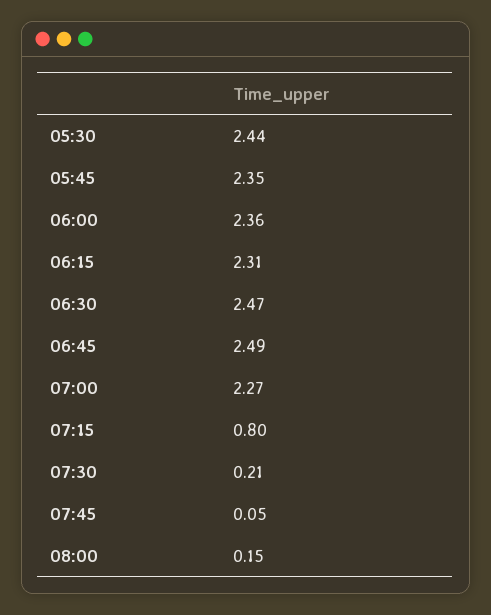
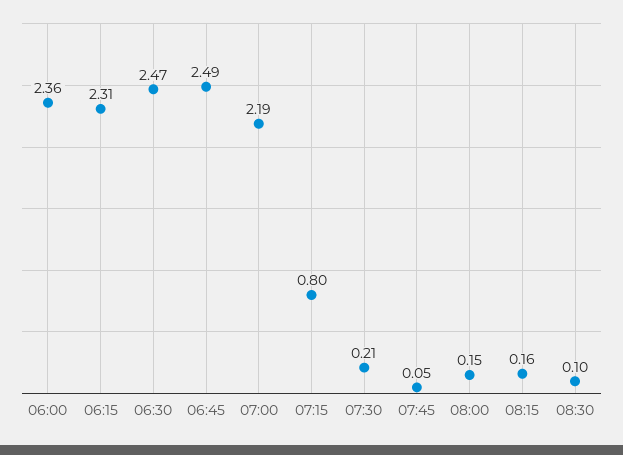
05:30: 2.44 -> none
05:45: 2.35 -> none
07:00: 2.27 -> 2.19
08:15: none -> 0.16
08:30: none -> 0.1

